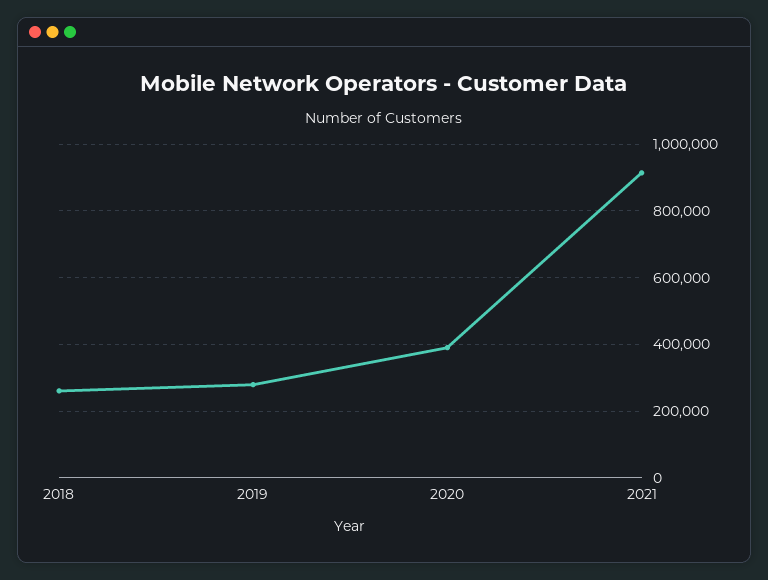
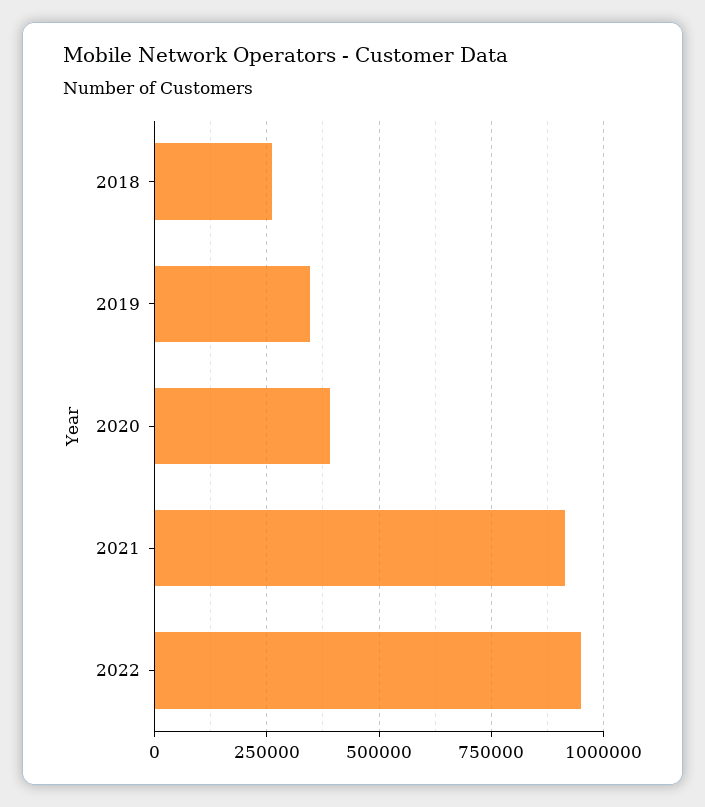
2019: 280000 -> 350000
2022: none -> 950000

